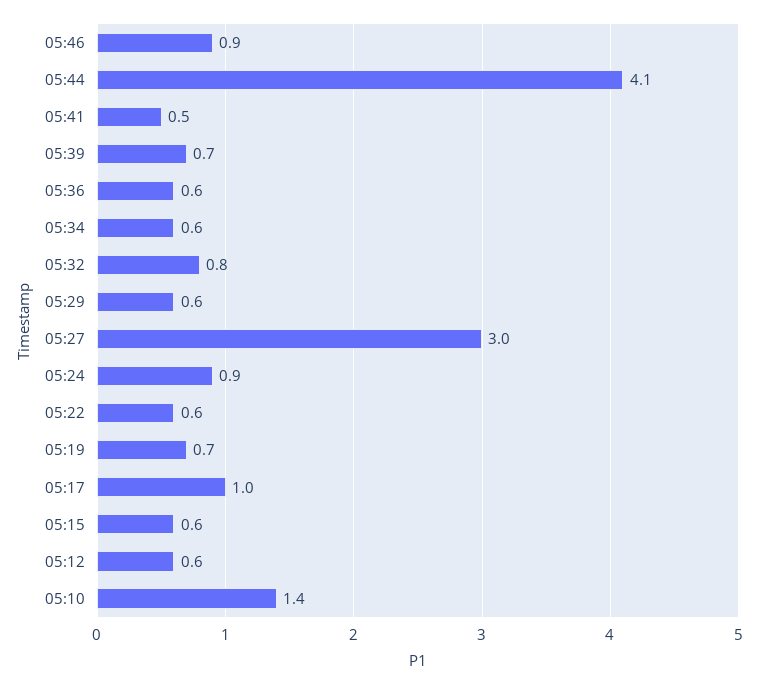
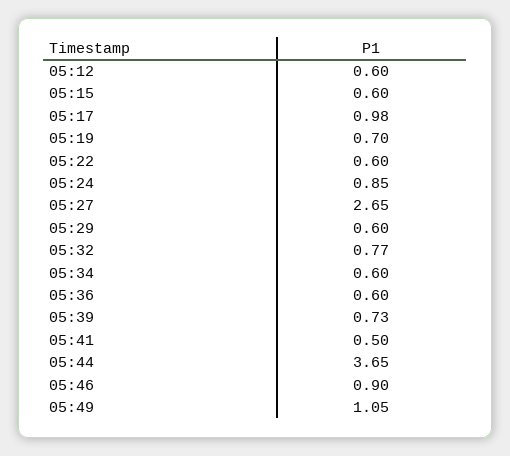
05:44: 4.1 -> 3.65
05:27: 3 -> 2.65
05:10: 1.4 -> none
05:49: none -> 1.05

